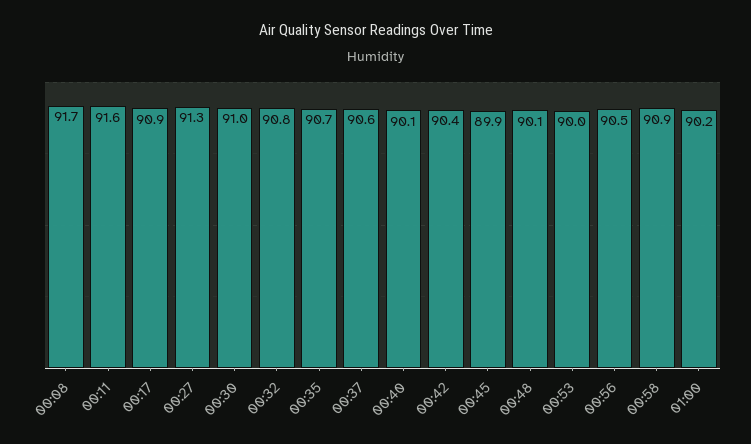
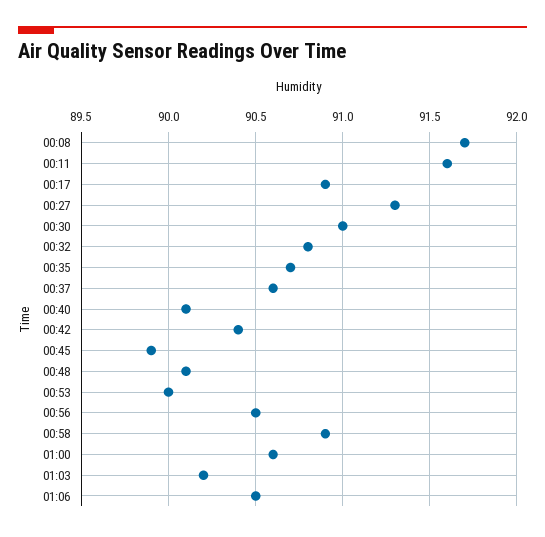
01:00: 90.2 -> 90.6
01:03: none -> 90.2
01:06: none -> 90.5

